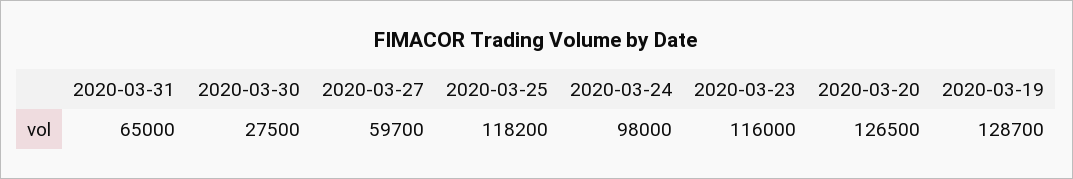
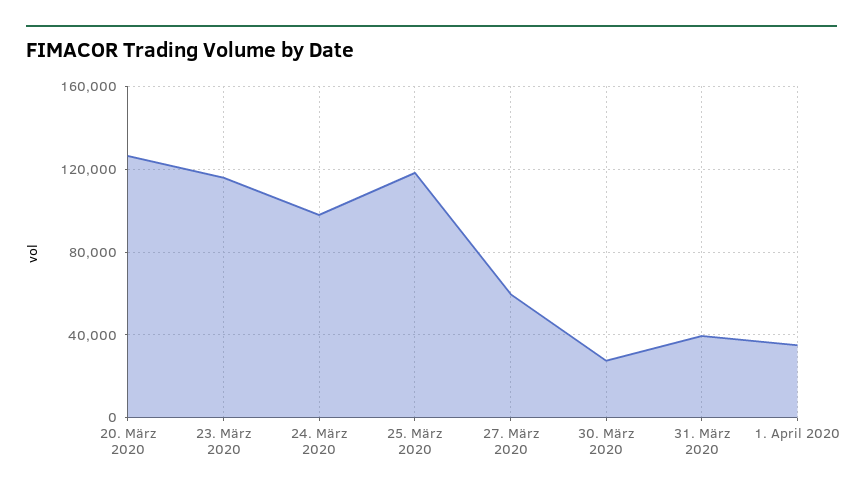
2020-03-31: 65000 -> 40000
2020-03-19: 128700 -> none
1. April 2020: none -> 35000

